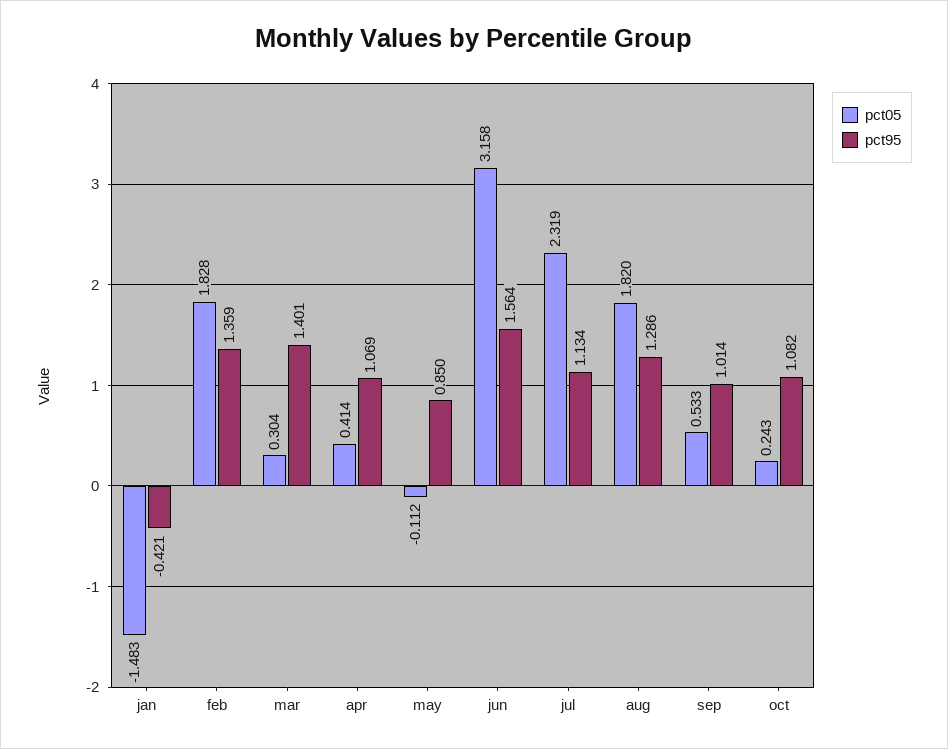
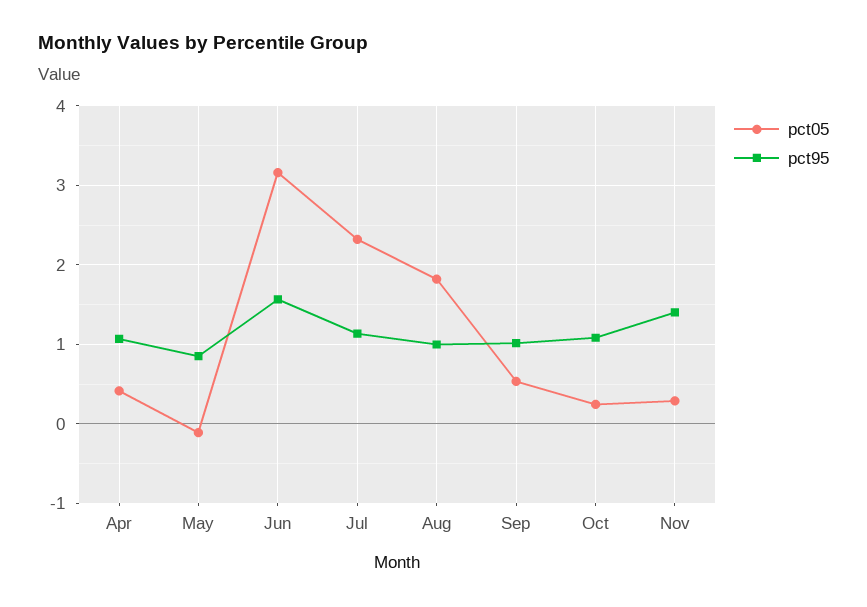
pct05, jan: -1.483 -> none
pct95, jan: -0.421 -> none
pct05, feb: 1.828 -> none
pct95, feb: 1.359 -> none
pct05, mar: 0.304 -> none
pct95, mar: 1.401 -> none
pct95, aug: 1.286 -> 1
pct05, Nov: none -> 0.3
pct95, Nov: none -> 1.4

